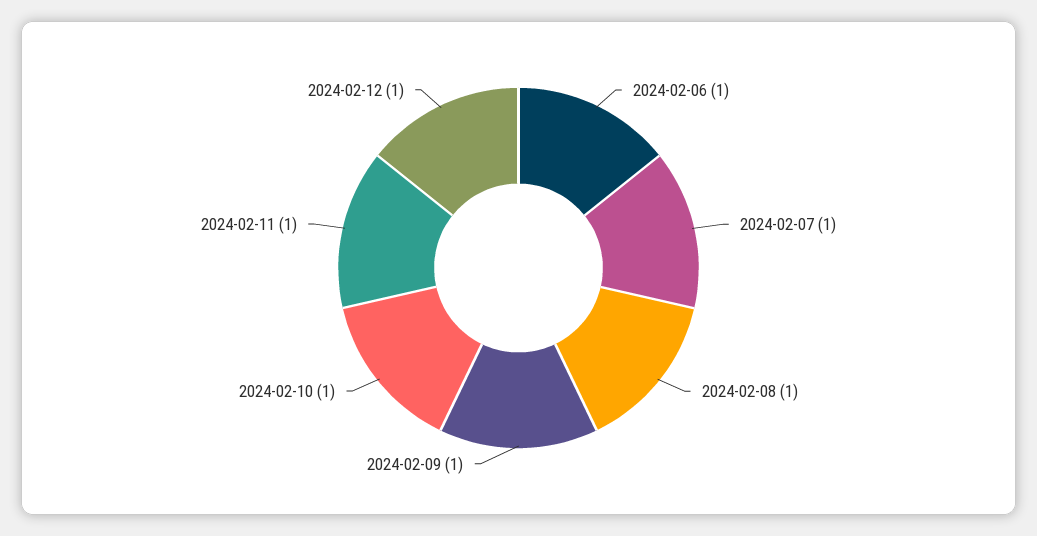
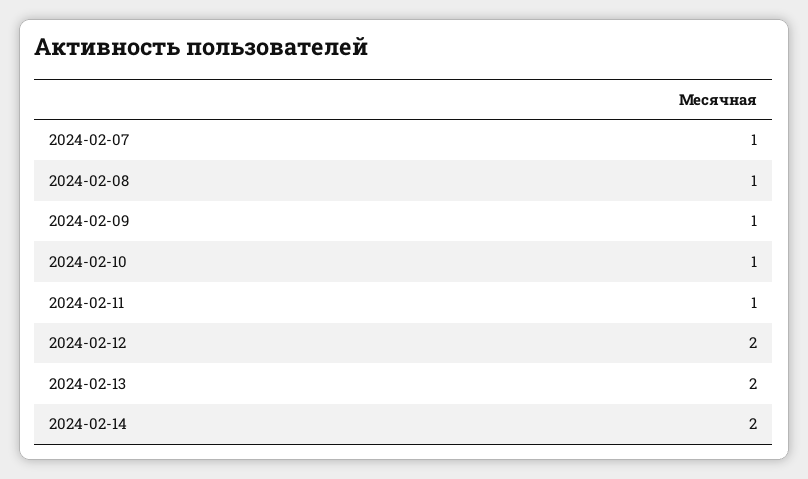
2024-02-06: 1 -> none
2024-02-12: 1 -> 2
2024-02-13: none -> 2
2024-02-14: none -> 2

